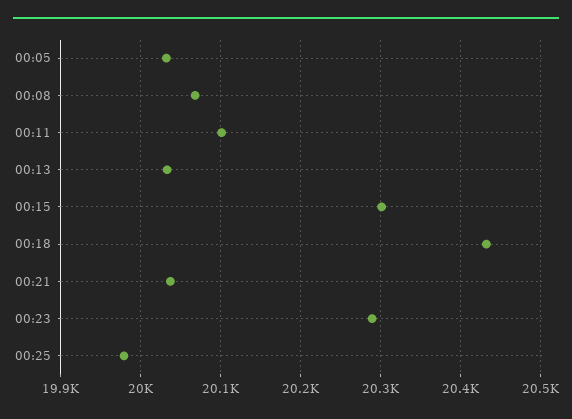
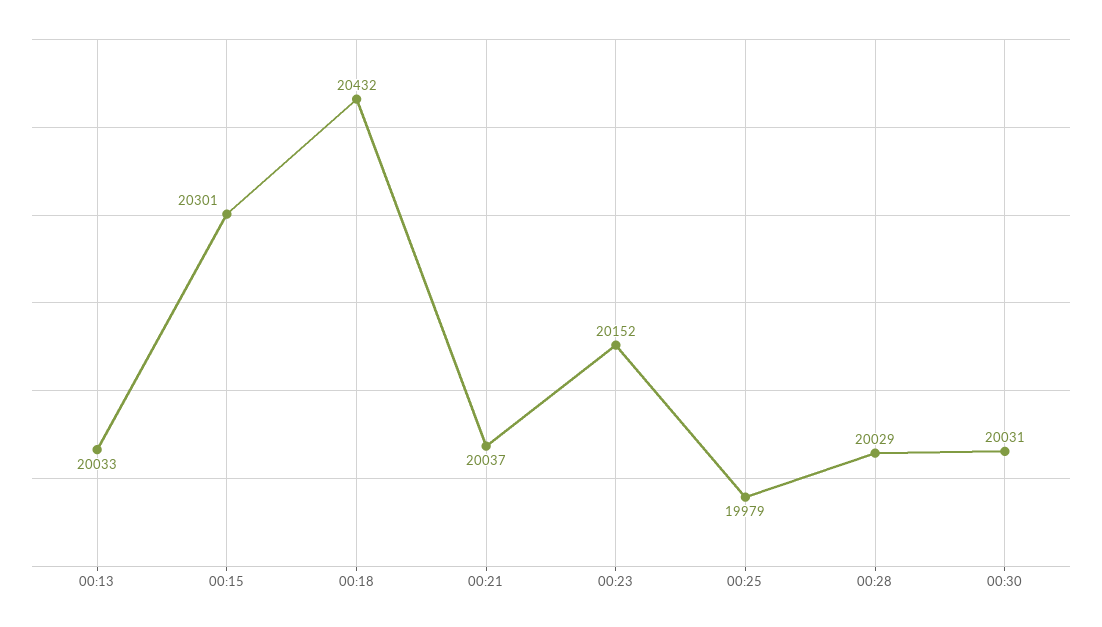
00:05: 20030 -> none
00:08: 20070 -> none
00:11: 20100 -> none
00:23: 20290 -> 20152
00:28: none -> 20029
00:30: none -> 20031

